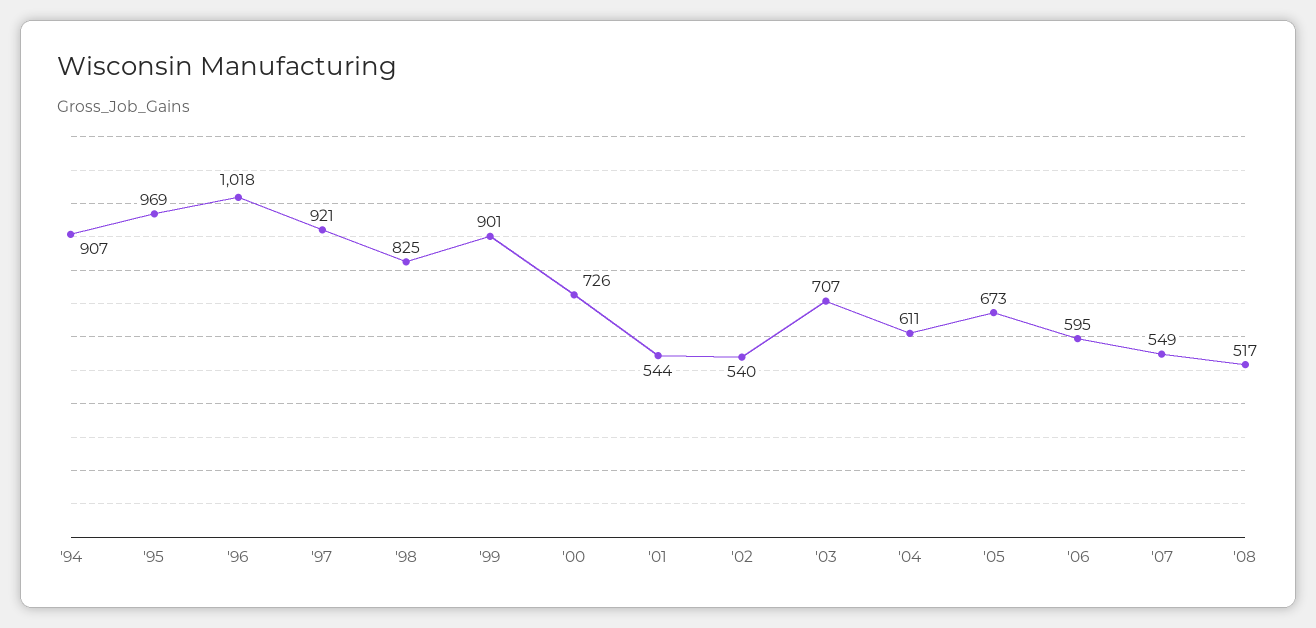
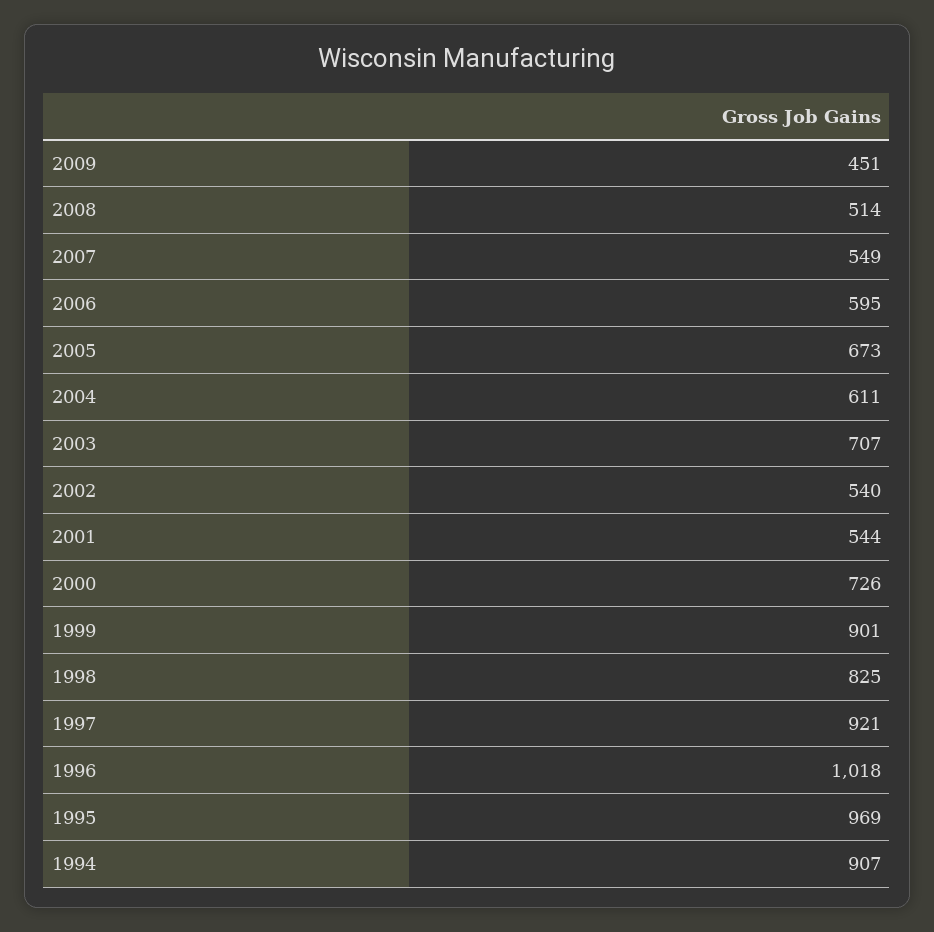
'08: 517 -> 514
2009: none -> 451

